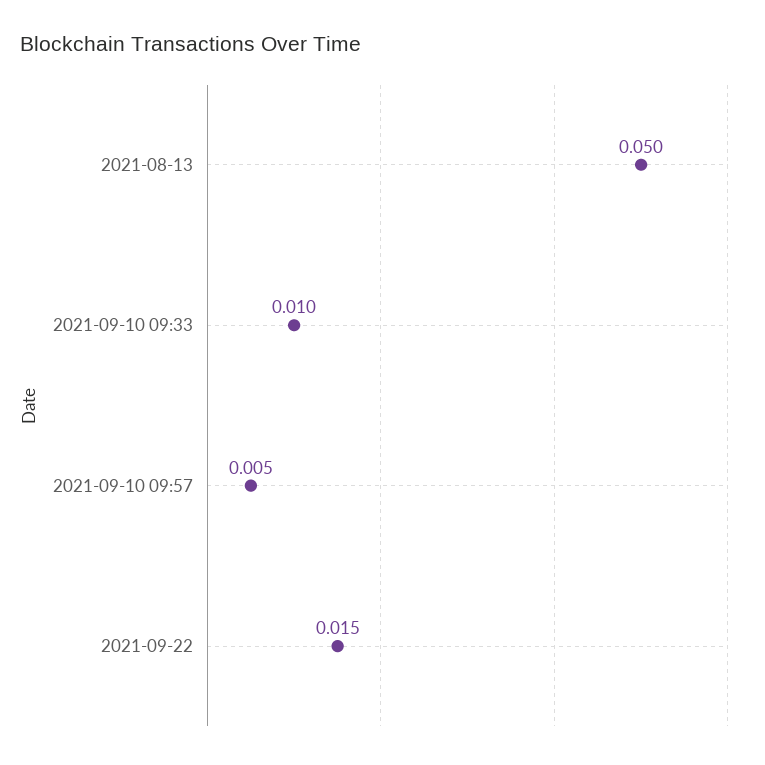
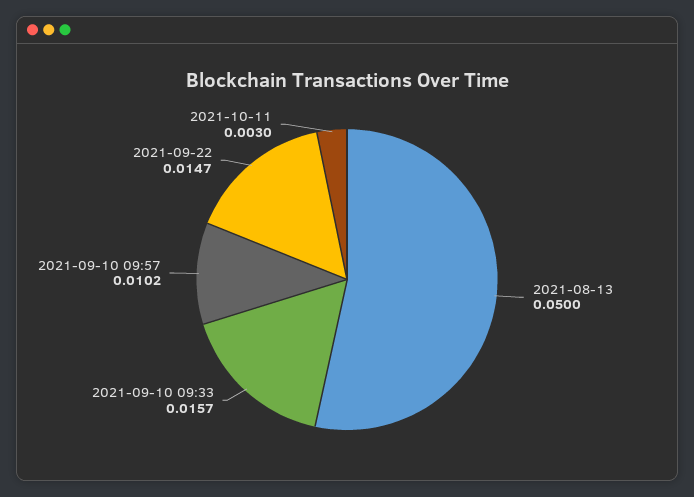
2021-09-10 09:33: 0.01 -> 0.0157
2021-09-10 09:57: 0.005 -> 0.0102
2021-10-11: none -> 0.003

